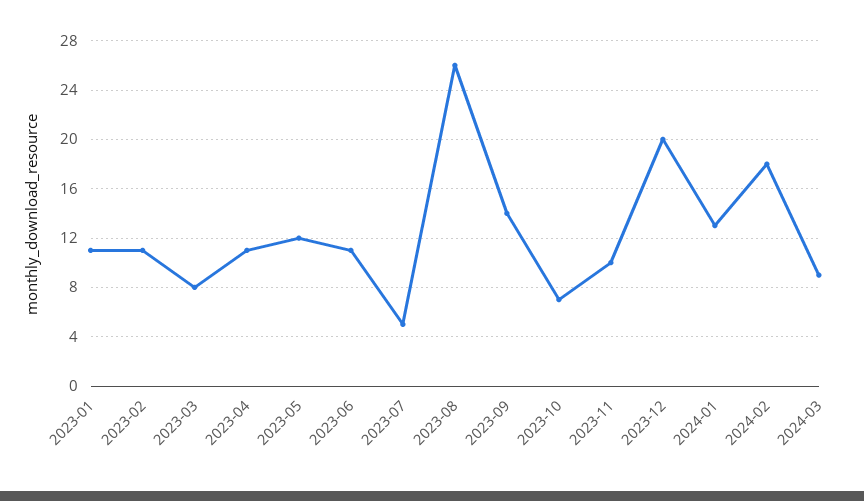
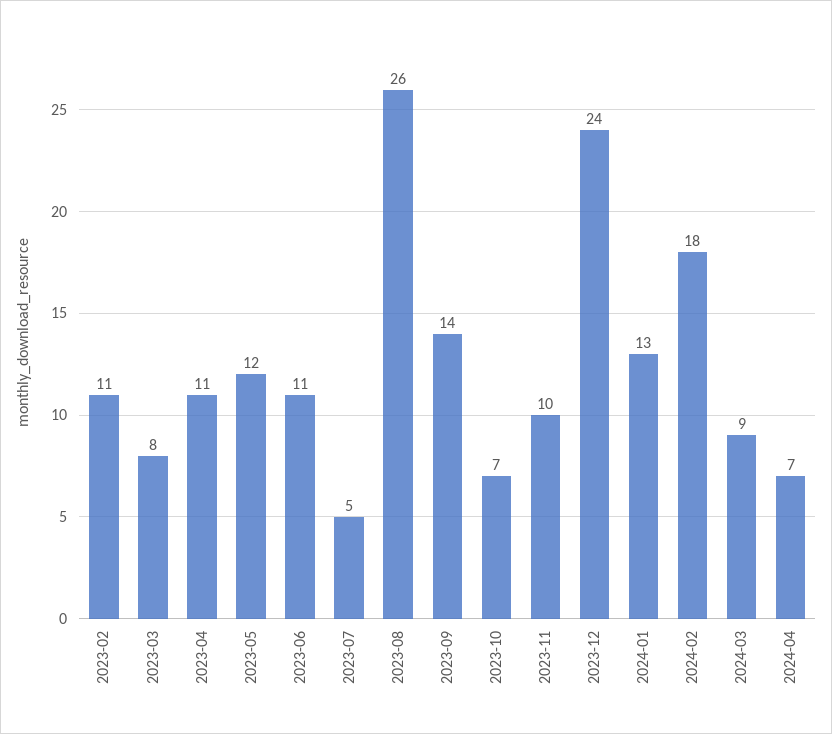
2023-01: 11 -> none
2023-12: 20 -> 24
2024-04: none -> 7

